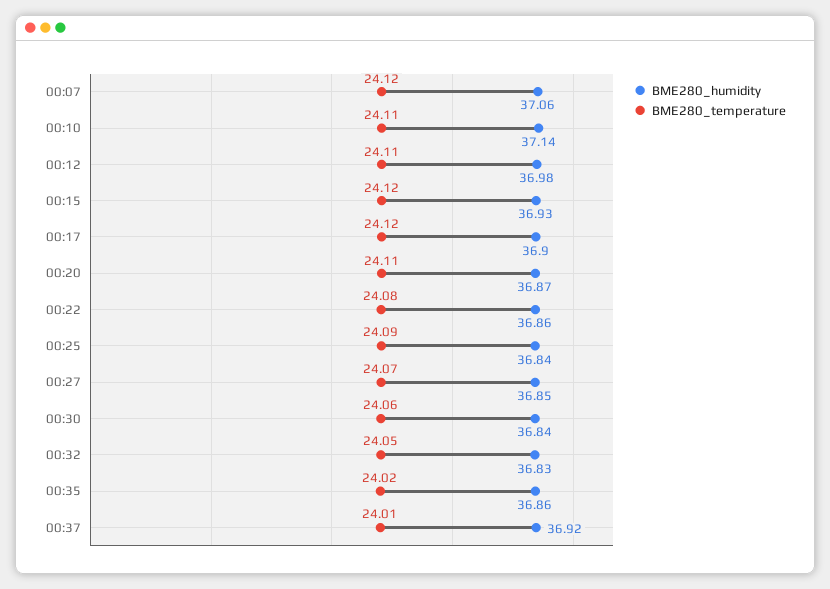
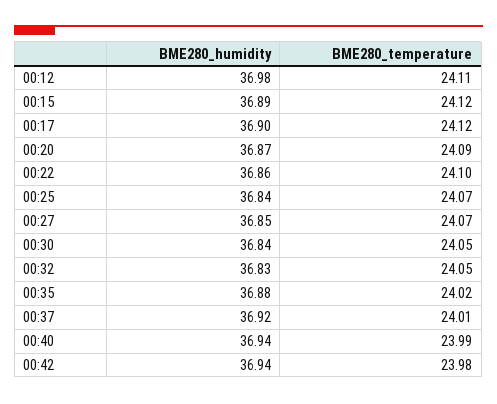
BME280_humidity, 00:07: 37.06 -> none
BME280_temperature, 00:07: 24.12 -> none
BME280_humidity, 00:10: 37.14 -> none
BME280_temperature, 00:10: 24.11 -> none
BME280_humidity, 00:15: 36.93 -> 36.89
BME280_temperature, 00:20: 24.11 -> 24.09
BME280_temperature, 00:22: 24.08 -> 24.1
BME280_temperature, 00:25: 24.09 -> 24.07
BME280_temperature, 00:30: 24.06 -> 24.05
BME280_humidity, 00:35: 36.86 -> 36.88
BME280_humidity, 00:40: none -> 36.94
BME280_temperature, 00:40: none -> 23.99
BME280_humidity, 00:42: none -> 36.94
BME280_temperature, 00:42: none -> 23.98

